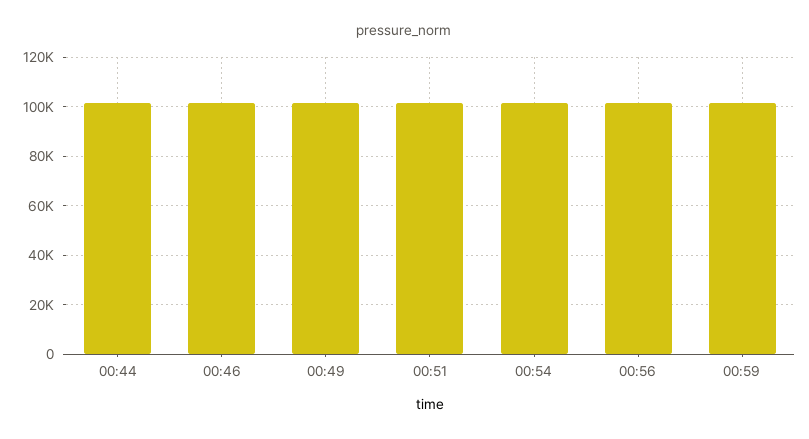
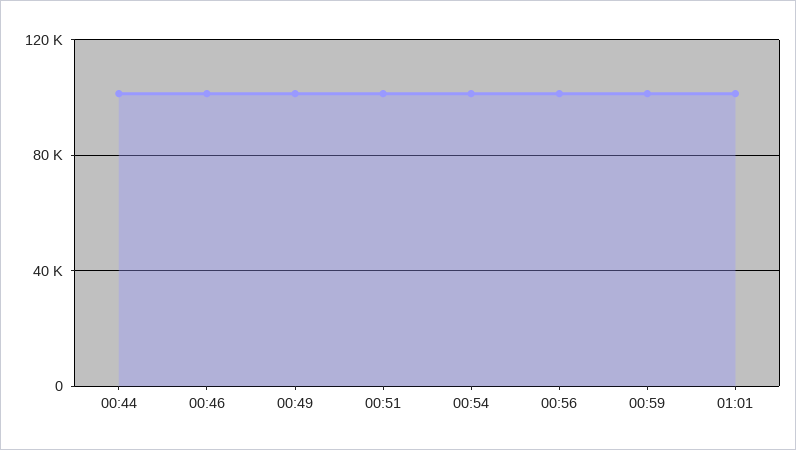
01:01: none -> 100000

